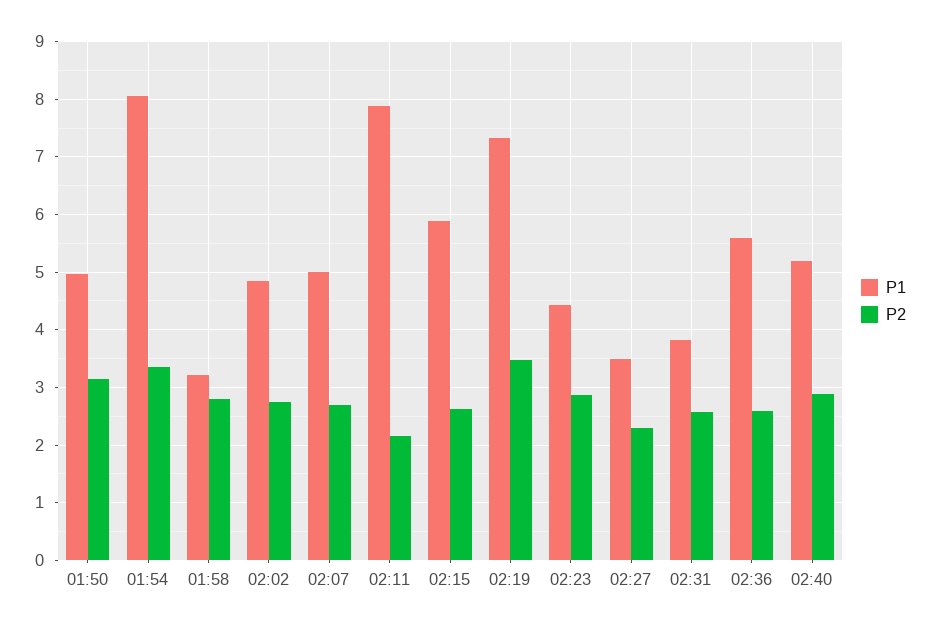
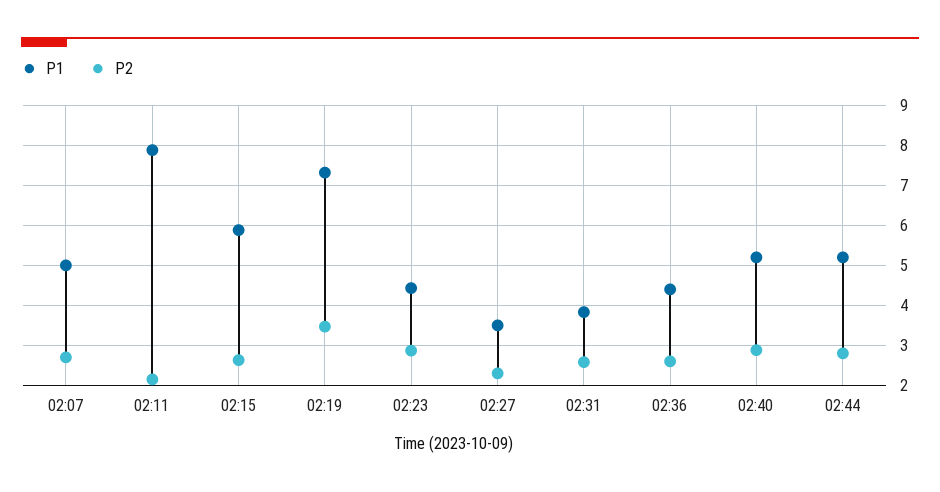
P1, 01:50: 5 -> none
P2, 01:50: 3.2 -> none
P1, 01:54: 8 -> none
P2, 01:54: 3.4 -> none
P1, 01:58: 3.2 -> none
P2, 01:58: 2.8 -> none
P1, 02:02: 4.8 -> none
P2, 02:02: 2.8 -> none
P1, 02:36: 5.6 -> 4.4
P1, 02:44: none -> 5.2
P2, 02:44: none -> 2.8

